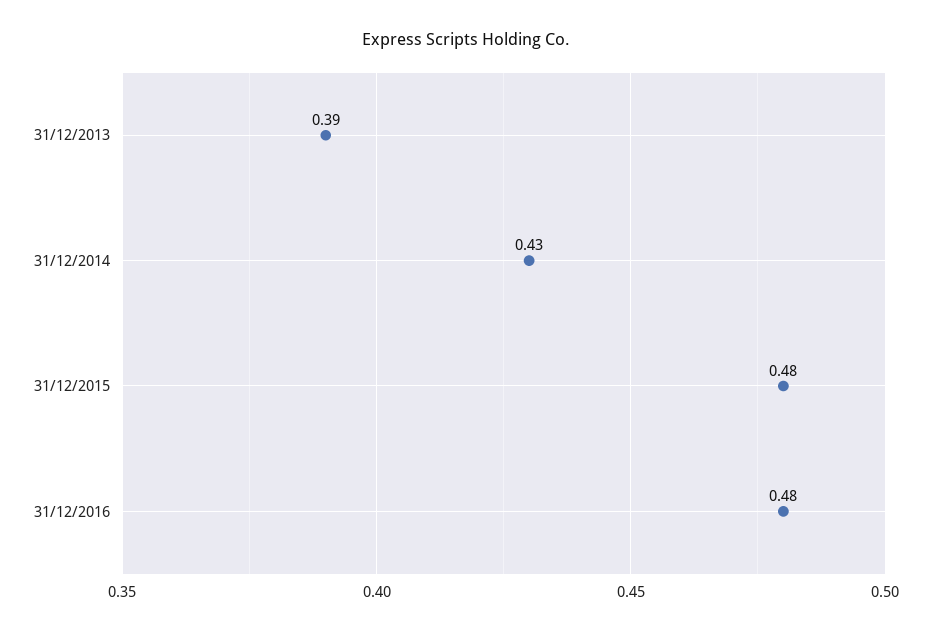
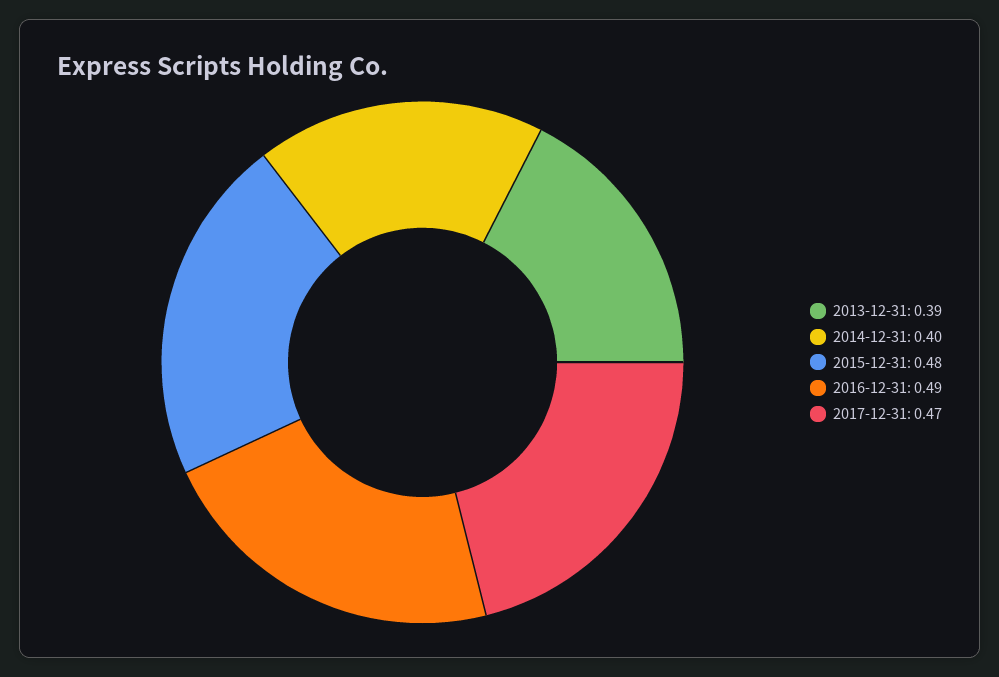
31/12/2014: 0.43 -> 0.4
31/12/2016: 0.48 -> 0.49
2017-12-31: none -> 0.47

